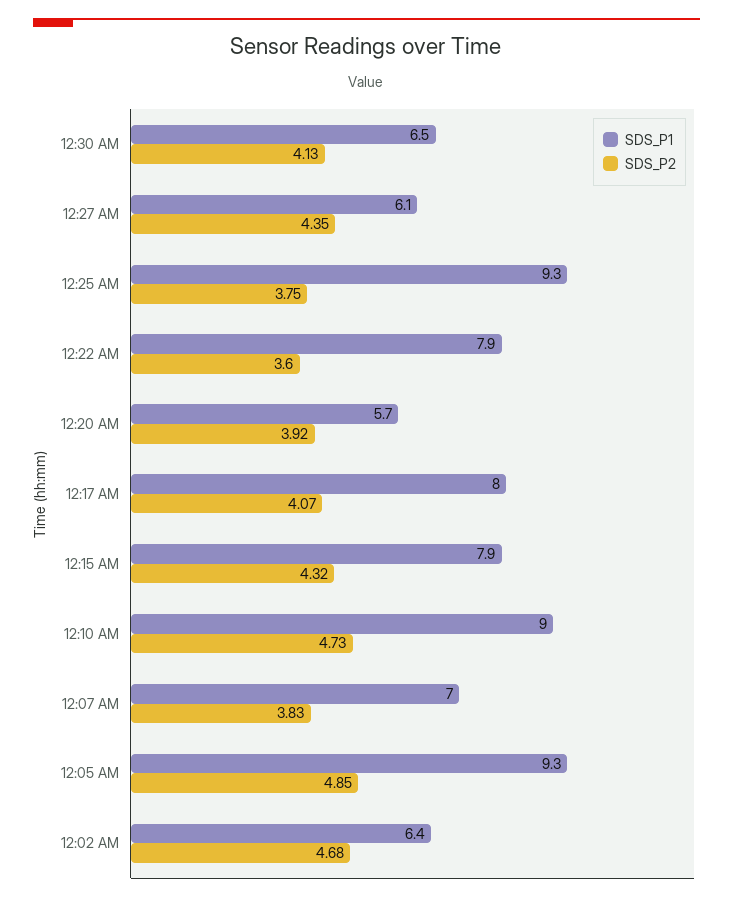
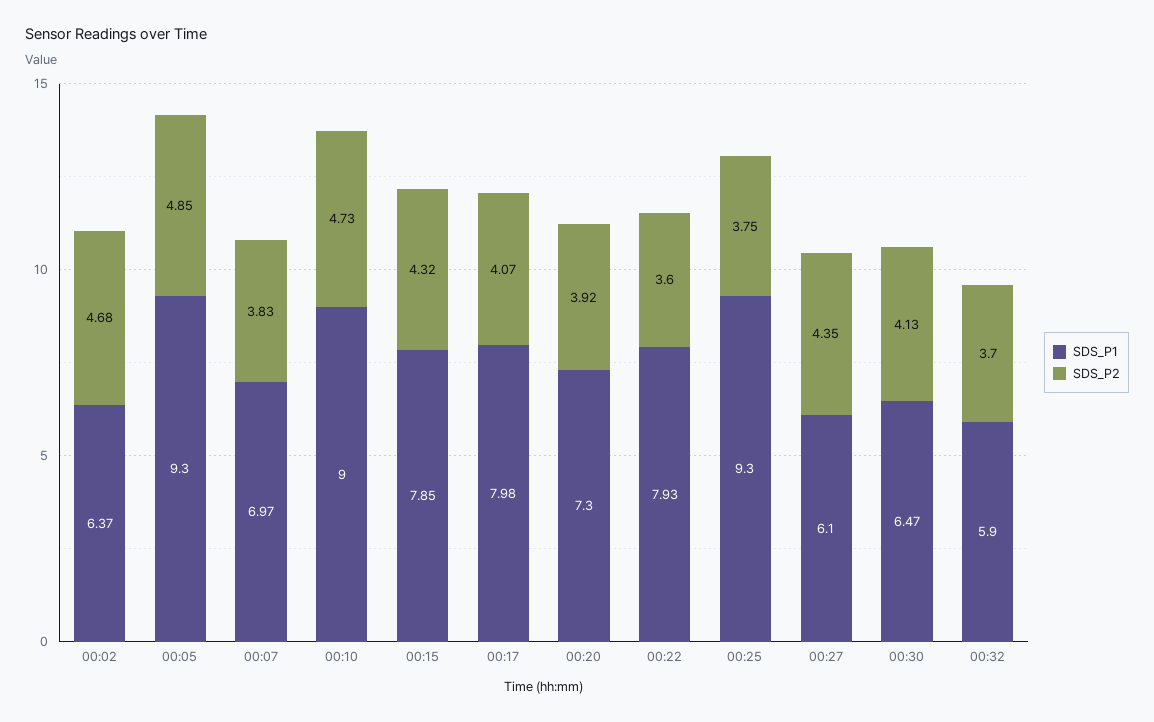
SDS_P1, 12:20 AM: 5.7 -> 7.3
SDS_P1, 00:32: none -> 5.9
SDS_P2, 00:32: none -> 3.7

